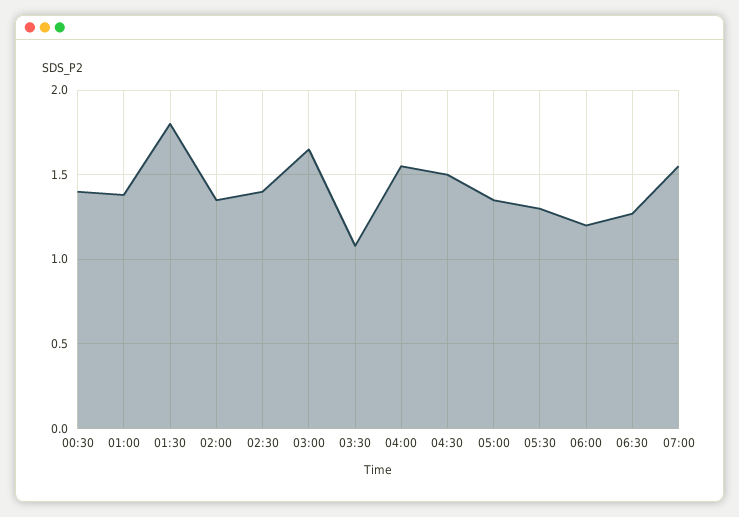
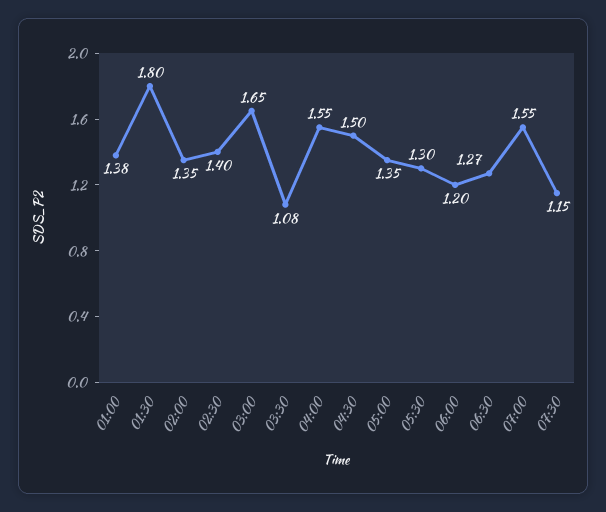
00:30: 1.4 -> none
07:30: none -> 1.15

